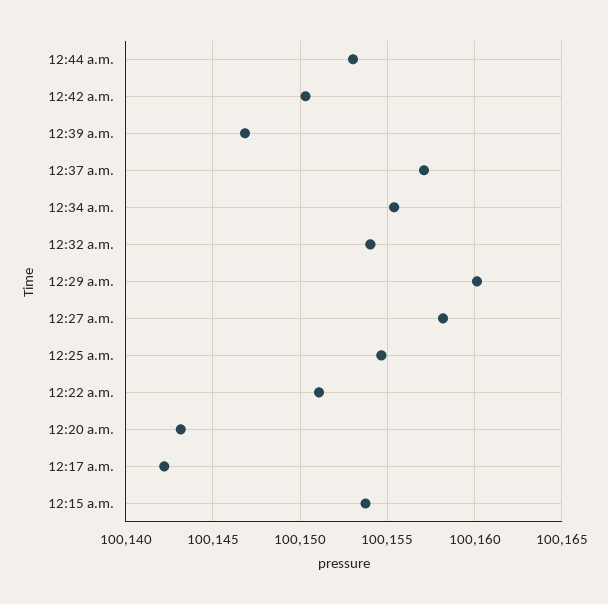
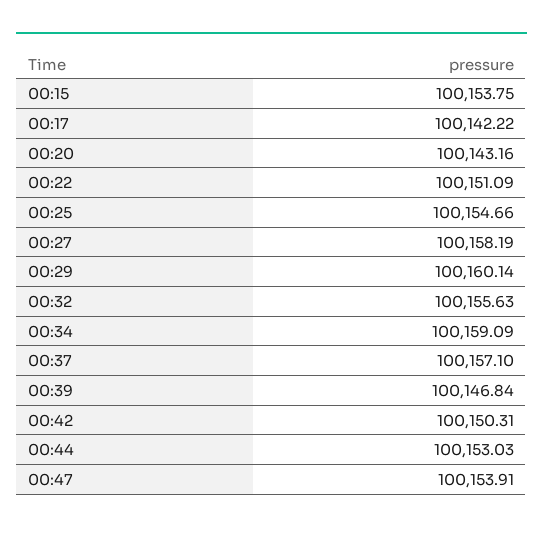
12:34 a.m.: 100155.5 -> 100159.09
12:32 a.m.: 100154 -> 100155.63
00:47: none -> 100153.91

